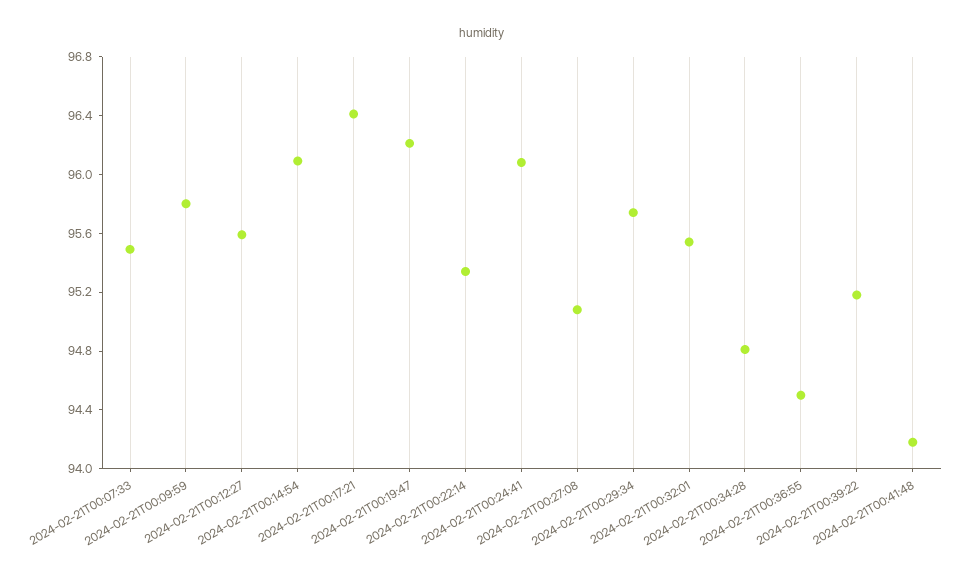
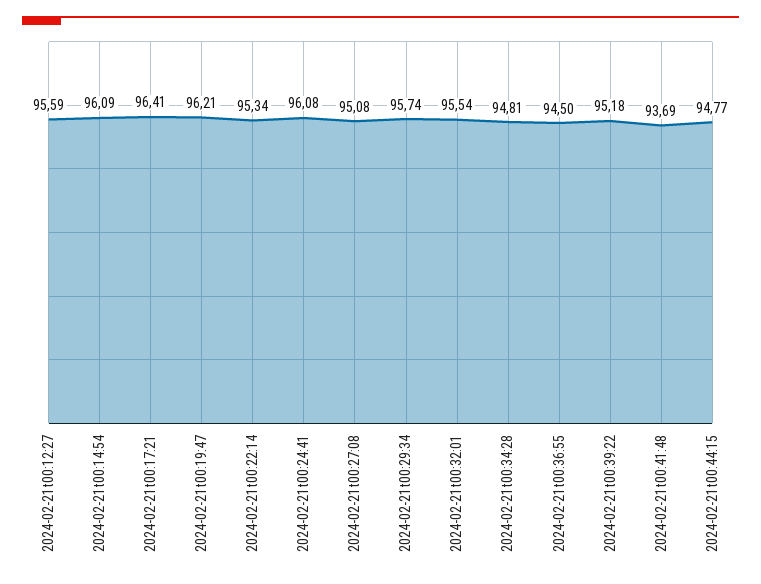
2024-02-21T00:07:33: 95.5 -> none
2024-02-21T00:09:59: 95.8 -> none
2024-02-21T00:41:48: 94.2 -> 93.69
2024-02-21t00:44:15: none -> 94.77

